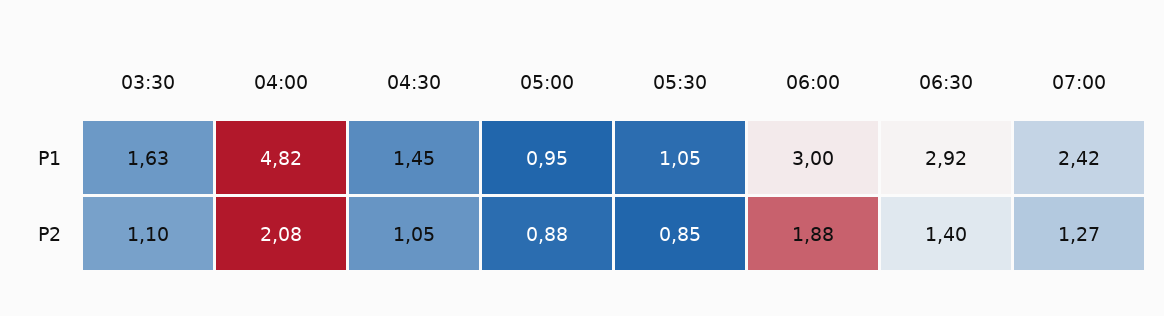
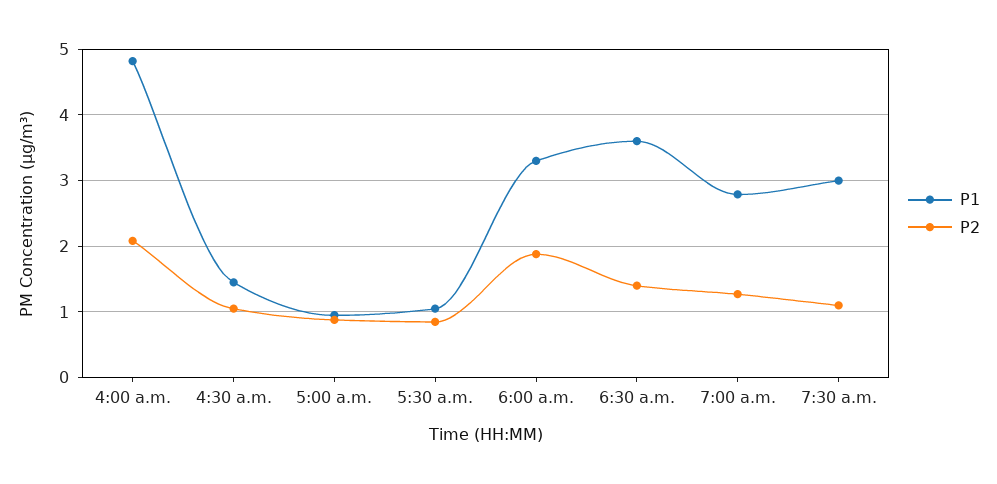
P1, 03:30: 1.63 -> none
P1, 06:00: 3 -> 3.3
P1, 06:30: 2.92 -> 3.6
P1, 07:00: 2.42 -> 2.8
P2, 03:30: 1.1 -> none
P1, 7:30 a.m.: none -> 3
P2, 7:30 a.m.: none -> 1.1

